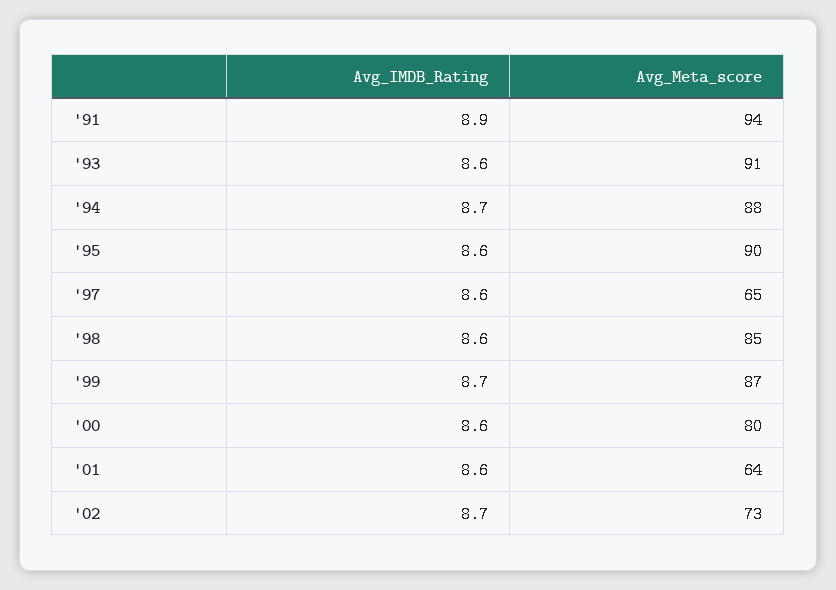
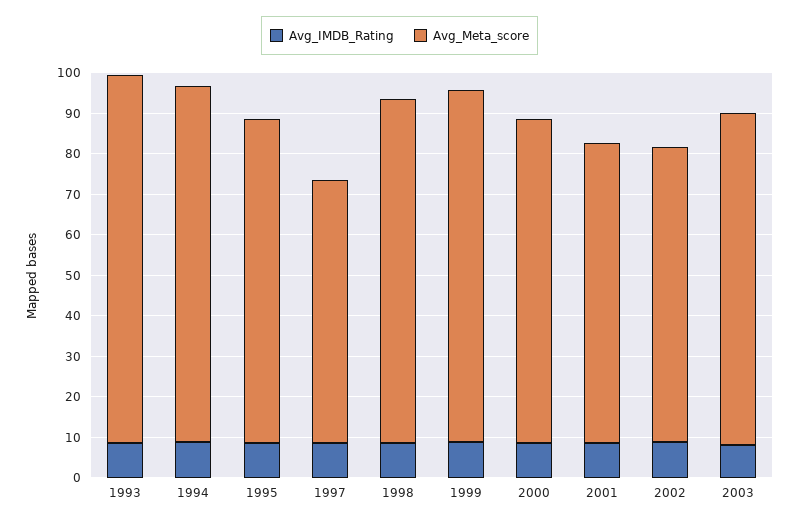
Avg_IMDB_Rating, '91: 8.9 -> none
Avg_Meta_score, '91: 94 -> none
Avg_Meta_score, '95: 90 -> 80
Avg_Meta_score, '01: 64 -> 74
Avg_IMDB_Rating, 2003: none -> 8
Avg_Meta_score, 2003: none -> 82

